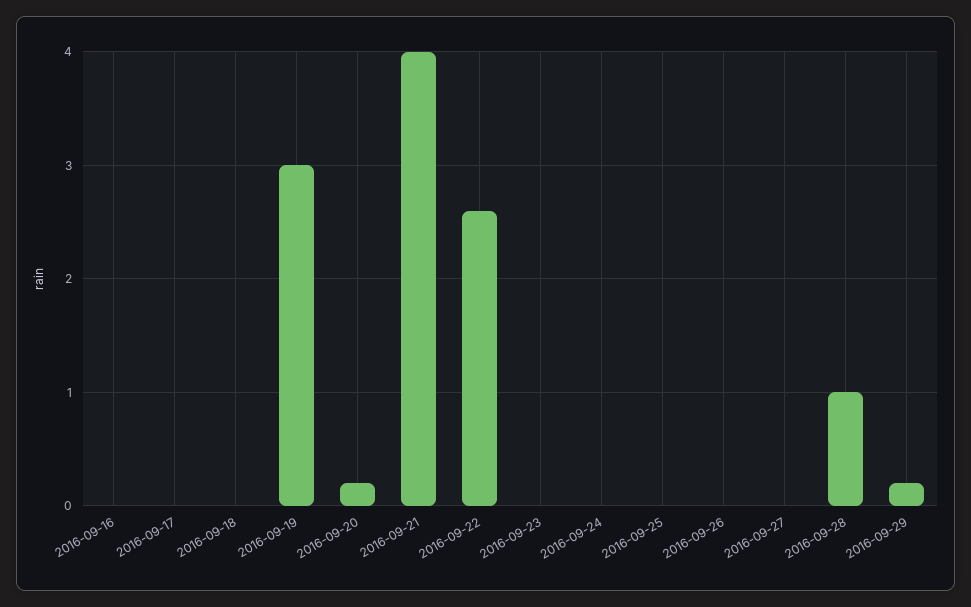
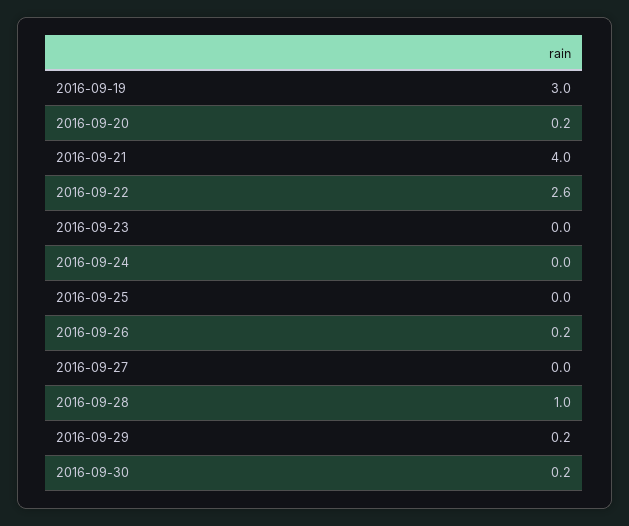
2016-09-16: 0 -> none
2016-09-17: 0 -> none
2016-09-18: 0 -> none
2016-09-26: 0 -> 0.2
2016-09-30: none -> 0.2

